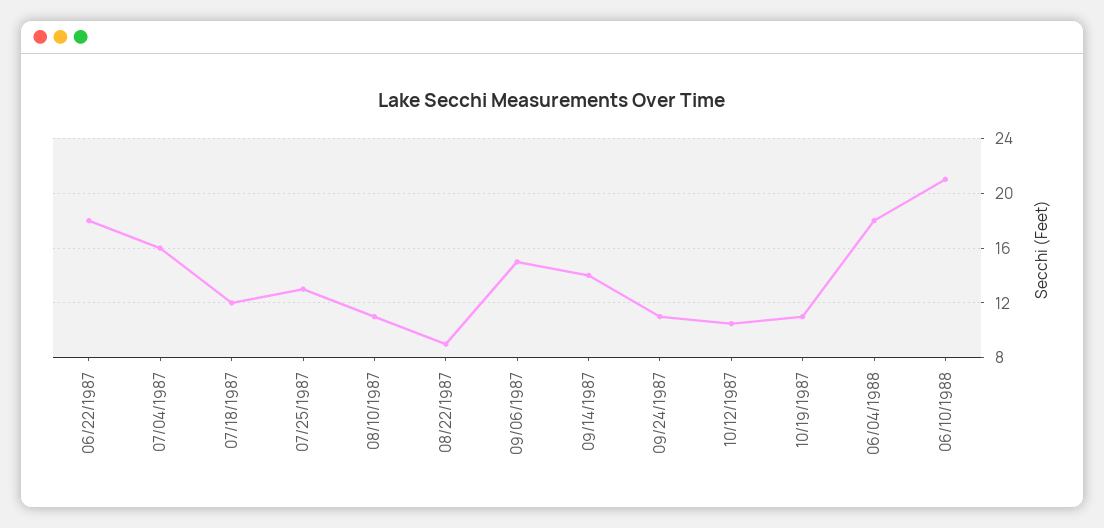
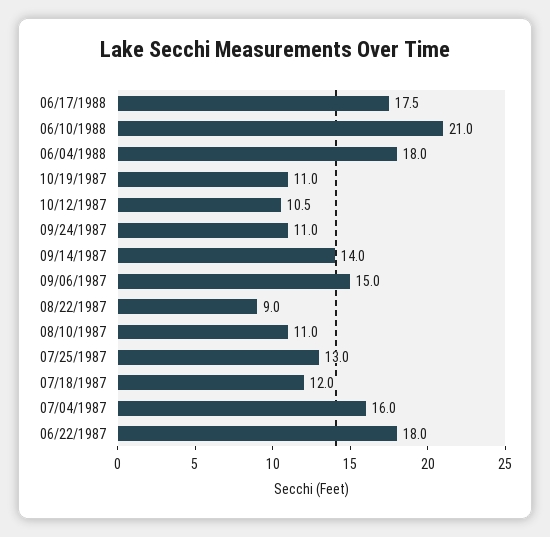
06/17/1988: none -> 17.5

